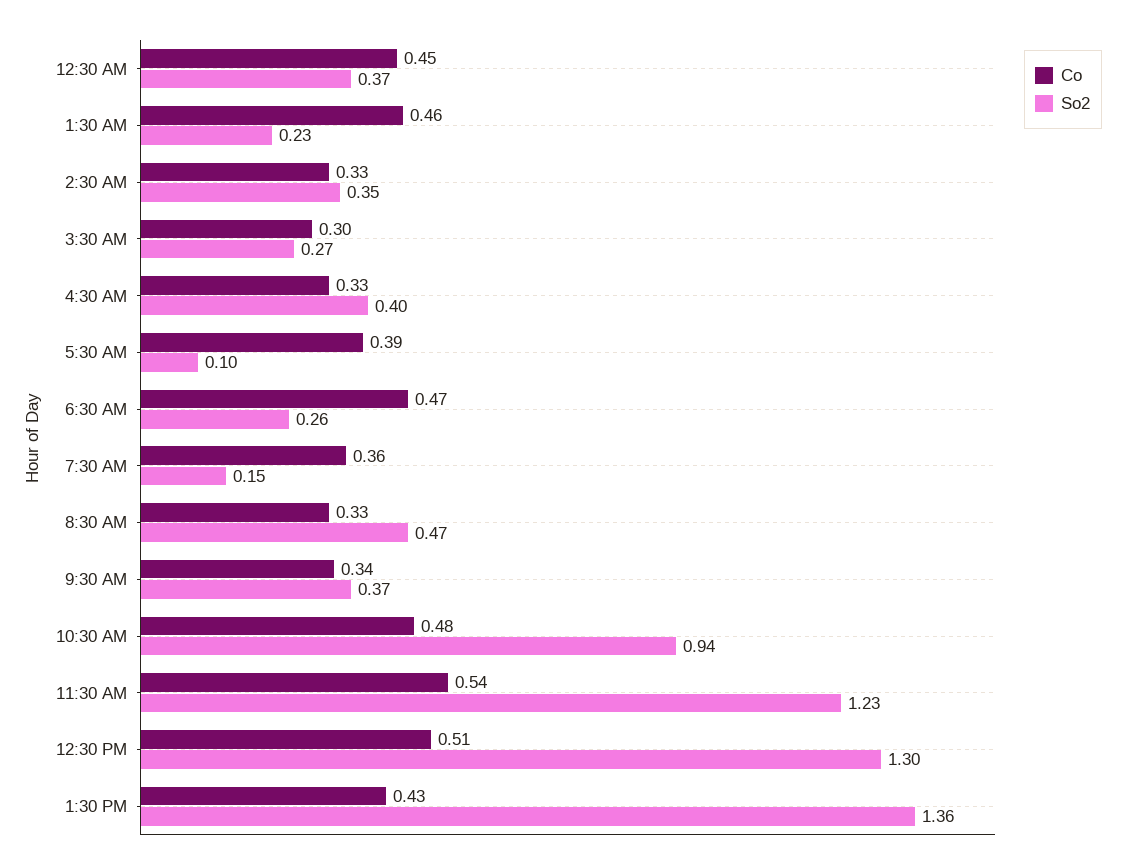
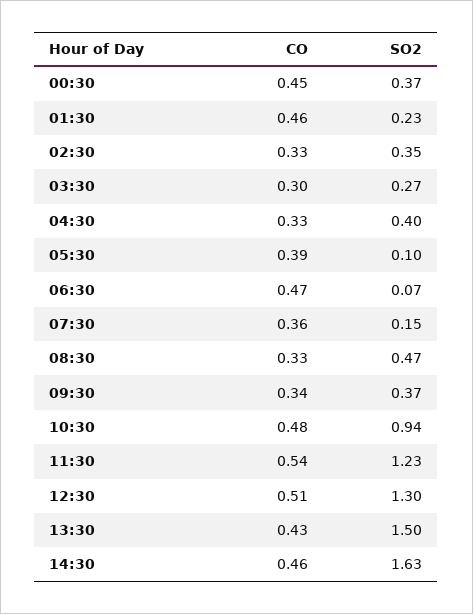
So2, 6:30 AM: 0.26 -> 0.07
So2, 1:30 PM: 1.36 -> 1.5
Co, 14:30: none -> 0.46
So2, 14:30: none -> 1.63

